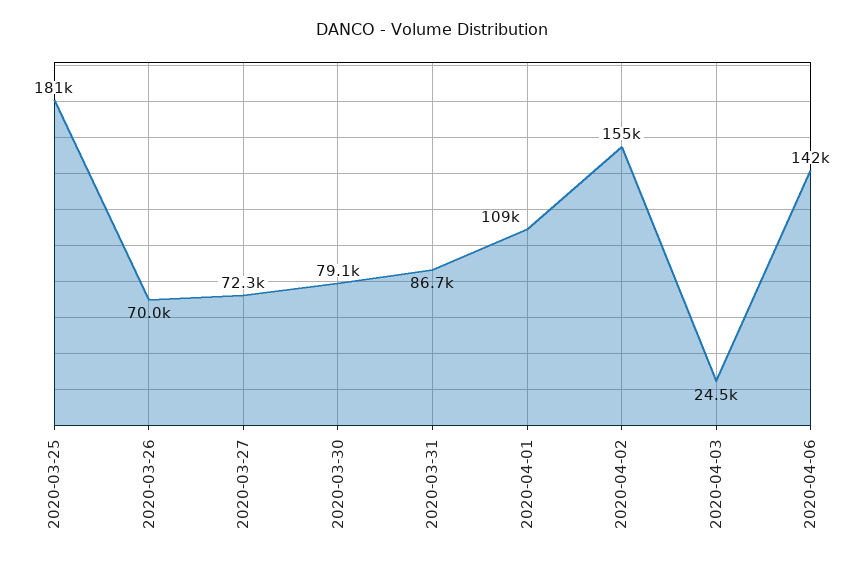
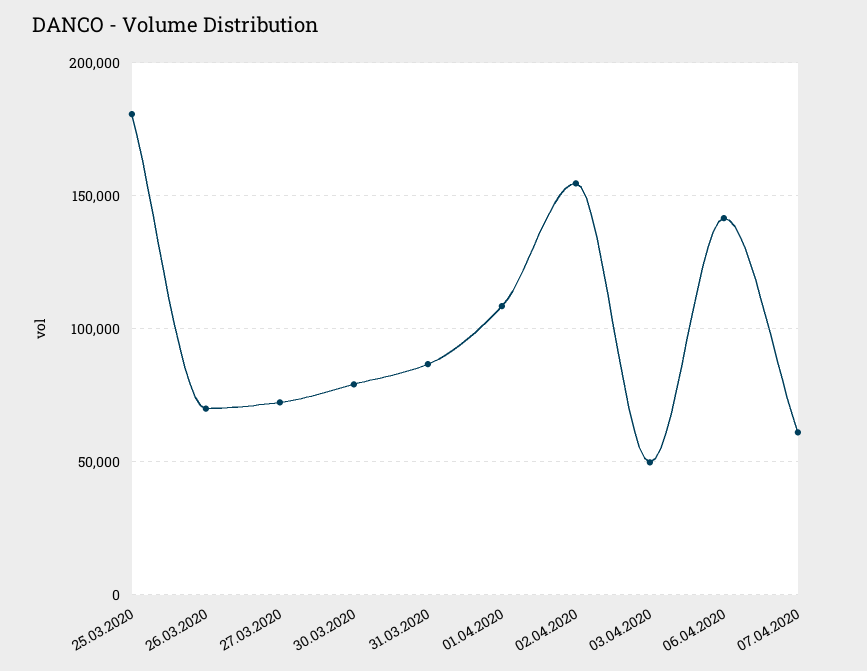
2020-04-03: 24500 -> 50000
07.04.2020: none -> 60000

